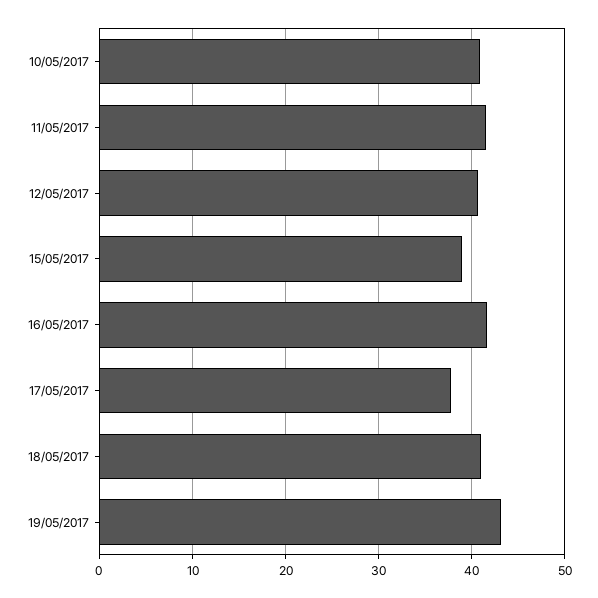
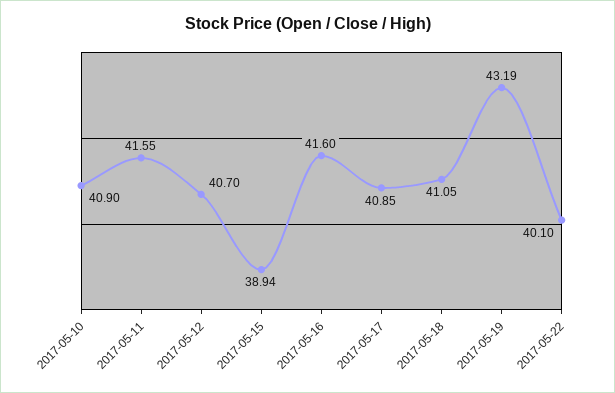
17/05/2017: 38 -> 40.85
2017-05-22: none -> 40.1

